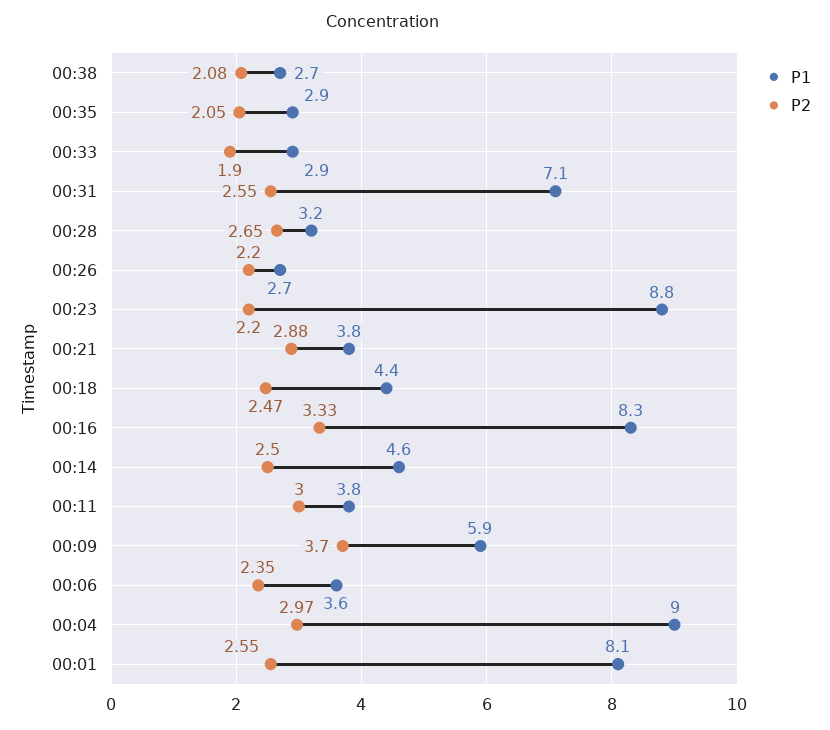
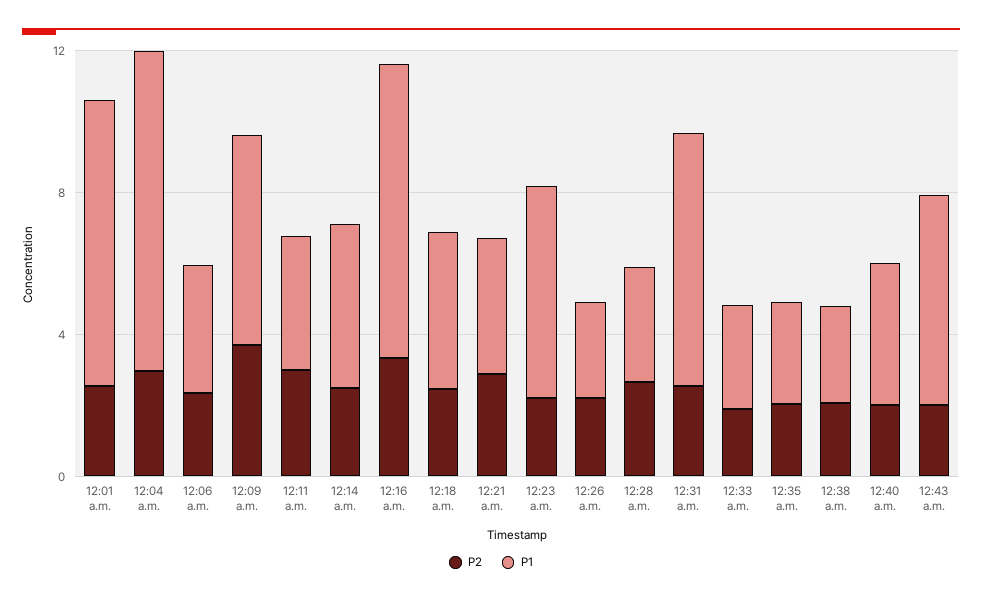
P1, 00:23: 8.8 -> 6
P2, 12:40 a.m.: none -> 2
P1, 12:40 a.m.: none -> 4
P2, 12:43 a.m.: none -> 2
P1, 12:43 a.m.: none -> 6

